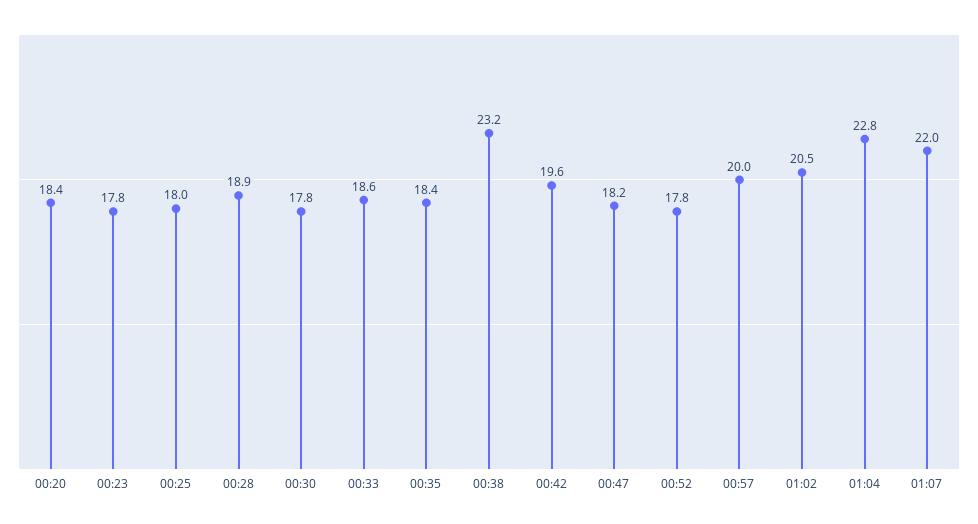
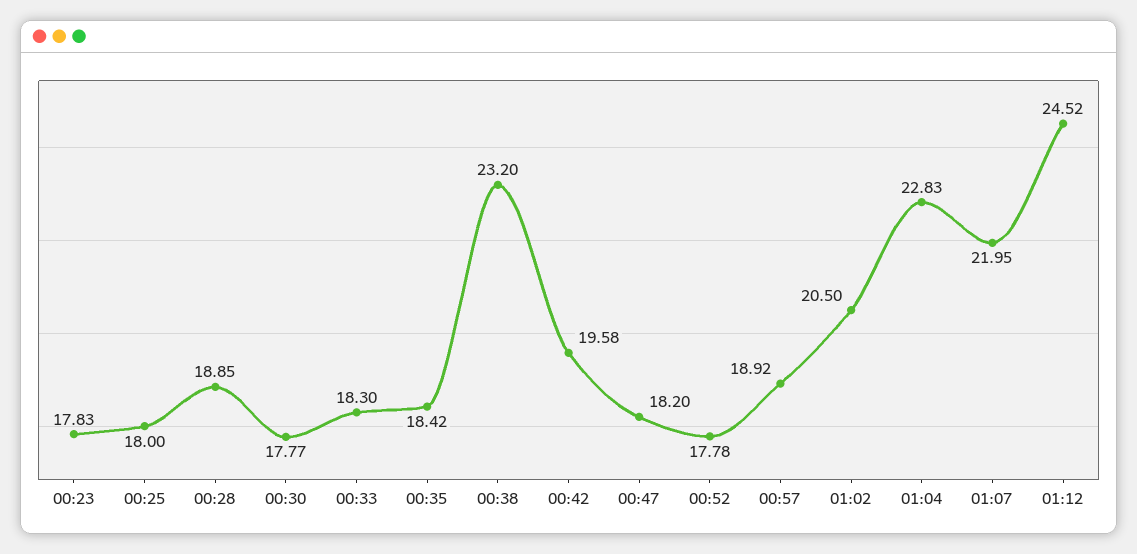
00:20: 18.4 -> none
00:33: 18.6 -> 18.3
00:57: 20 -> 18.92
01:12: none -> 24.52

